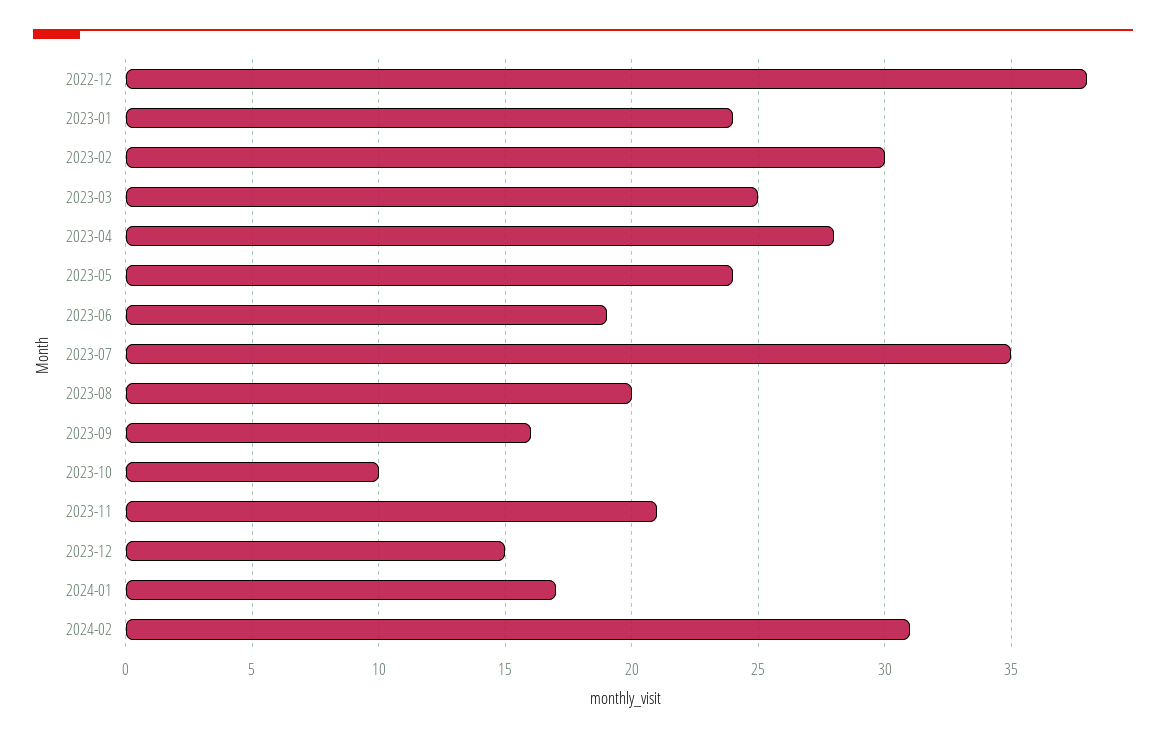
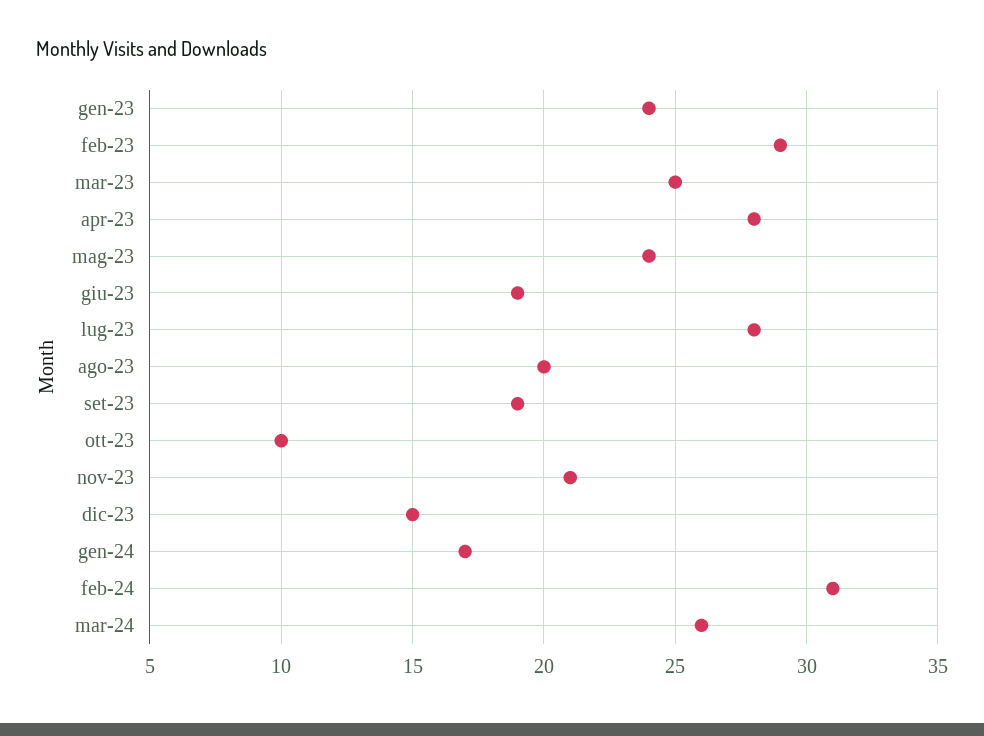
2022-12: 38 -> none
2023-02: 30 -> 29
2023-07: 35 -> 28
2023-09: 16 -> 19
mar-24: none -> 26

